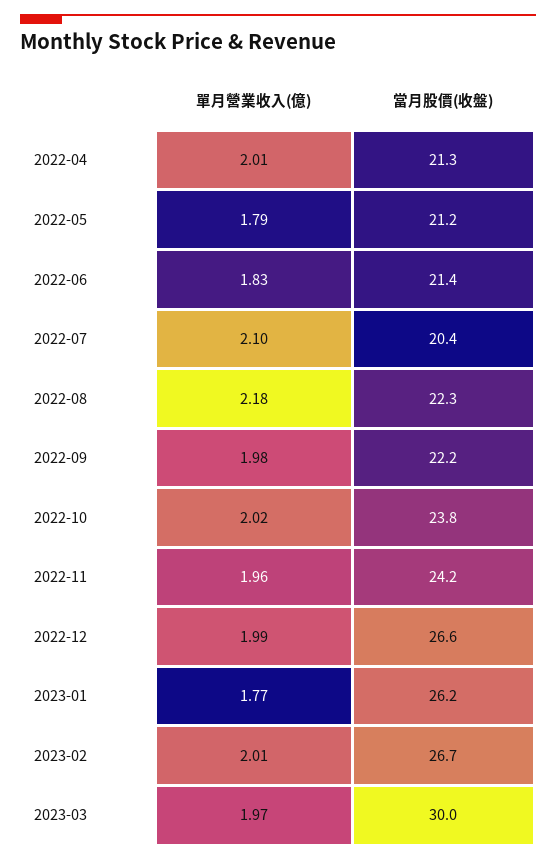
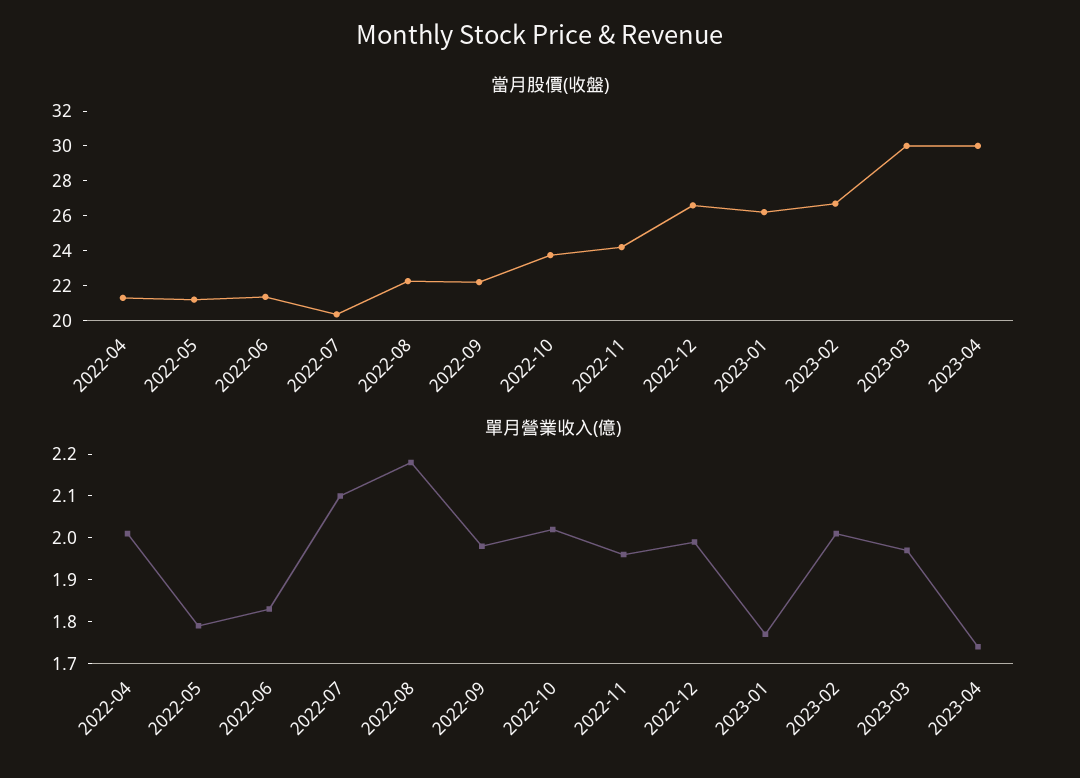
當月股價(收盤), 2023-04: none -> 30
單月營業收入(億), 2023-04: none -> 1.75

